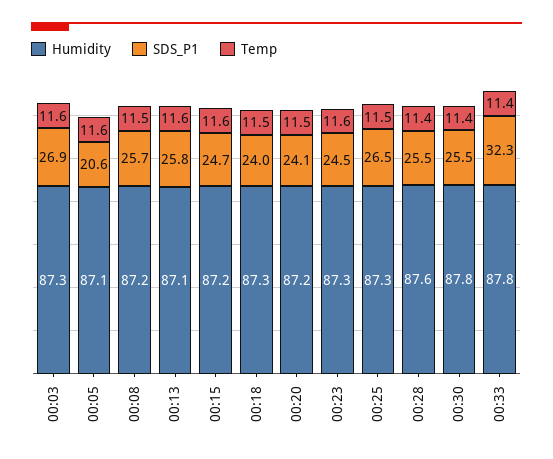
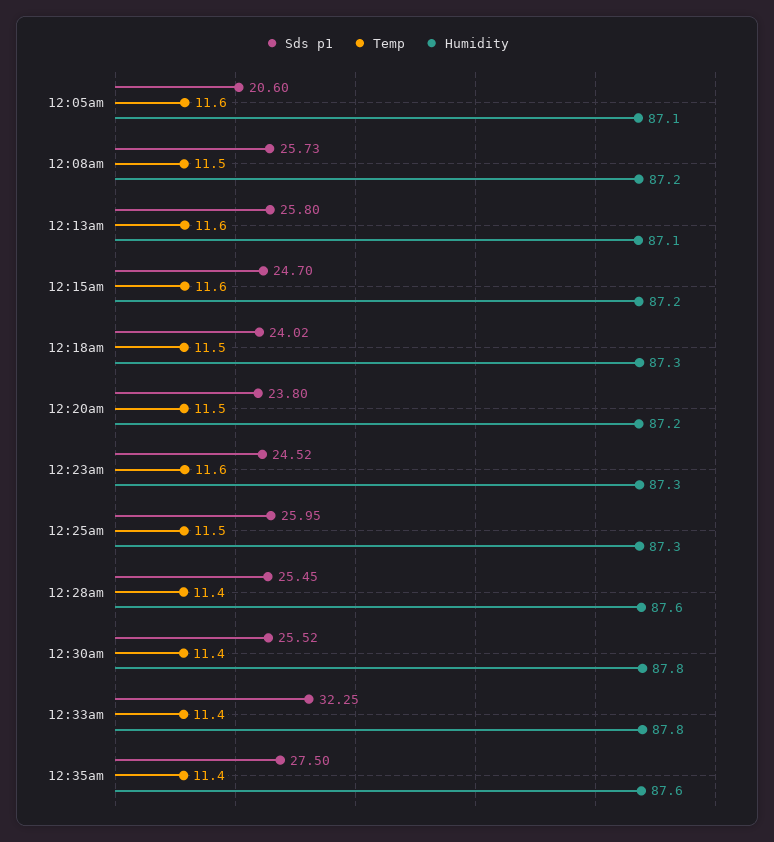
Humidity, 00:03: 87.3 -> none
SDS_P1, 00:03: 26.9 -> none
Temp, 00:03: 11.6 -> none
SDS_P1, 00:20: 24.1 -> 23.8
SDS_P1, 00:25: 26.5 -> 25.95
SDS_P1, 12:35am: none -> 27.5
Temp, 12:35am: none -> 11.4
Humidity, 12:35am: none -> 87.6

